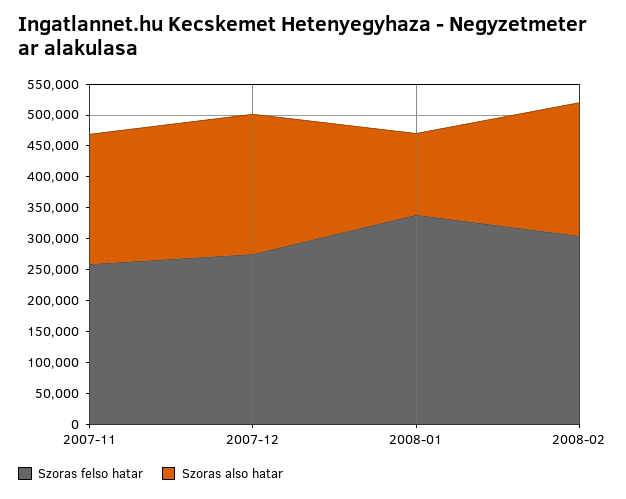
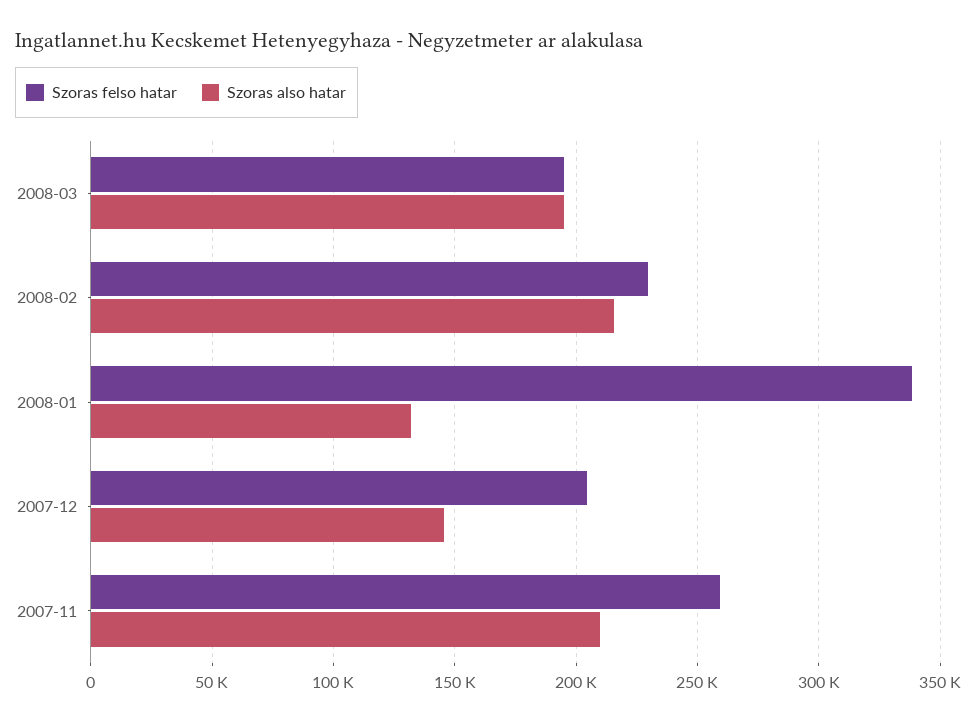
Szoras felso hatar, 2007-12: 275000 -> 205000
Szoras also hatar, 2007-12: 225000 -> 145000
Szoras felso hatar, 2008-02: 300000 -> 230000
Szoras felso hatar, 2008-03: none -> 195000
Szoras also hatar, 2008-03: none -> 195000

